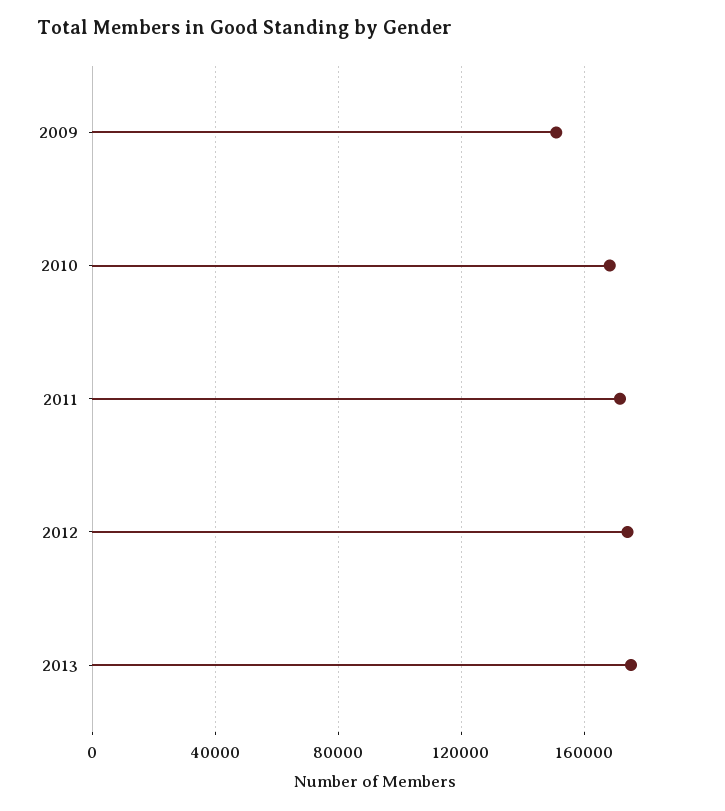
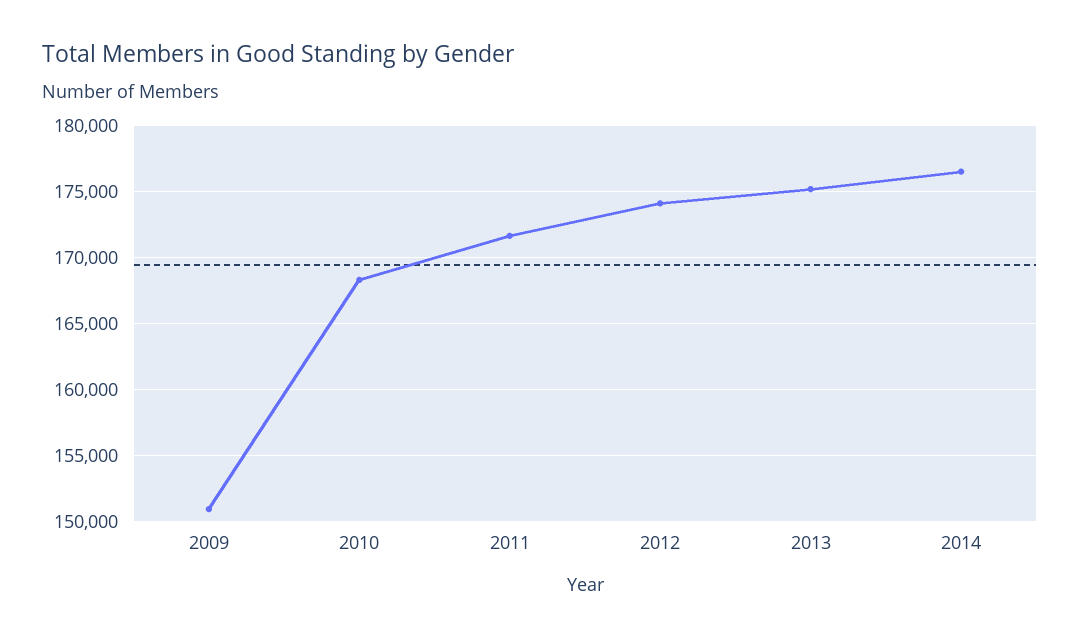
2014: none -> 176500

